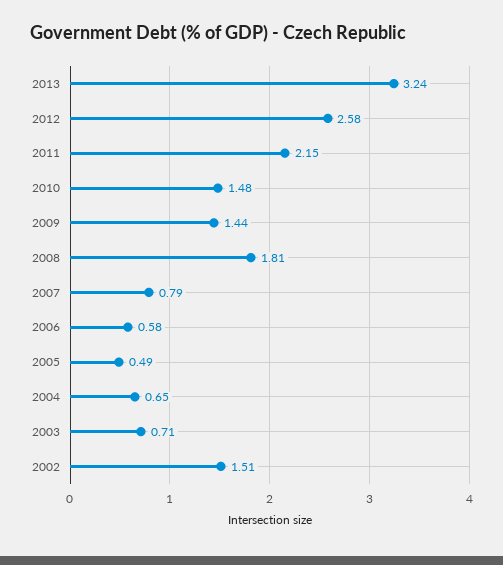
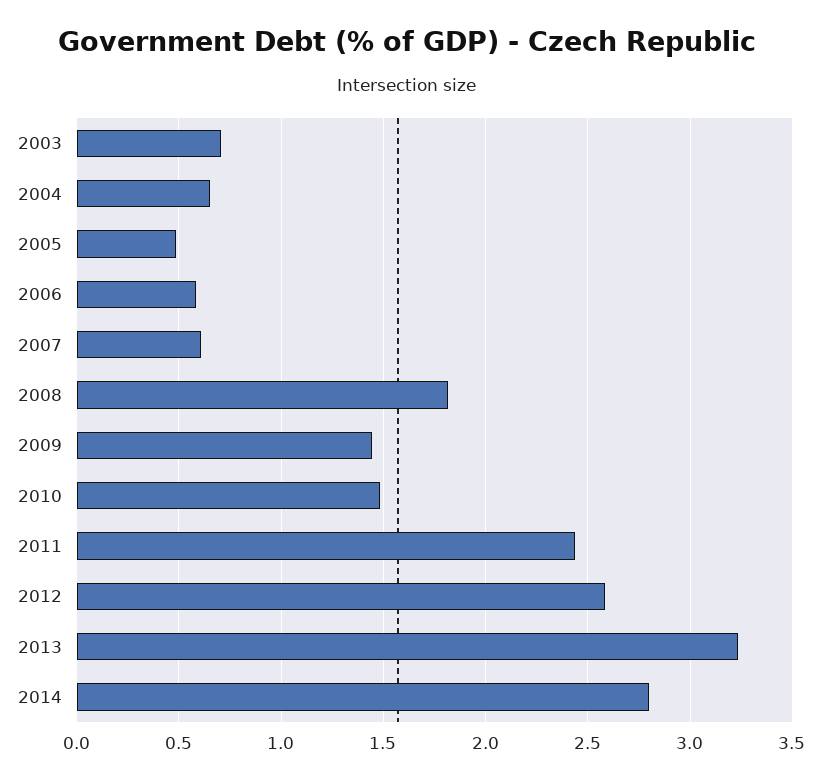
2011: 2.15 -> 2.45
2007: 0.79 -> 0.6
2002: 1.51 -> none
2014: none -> 2.8

